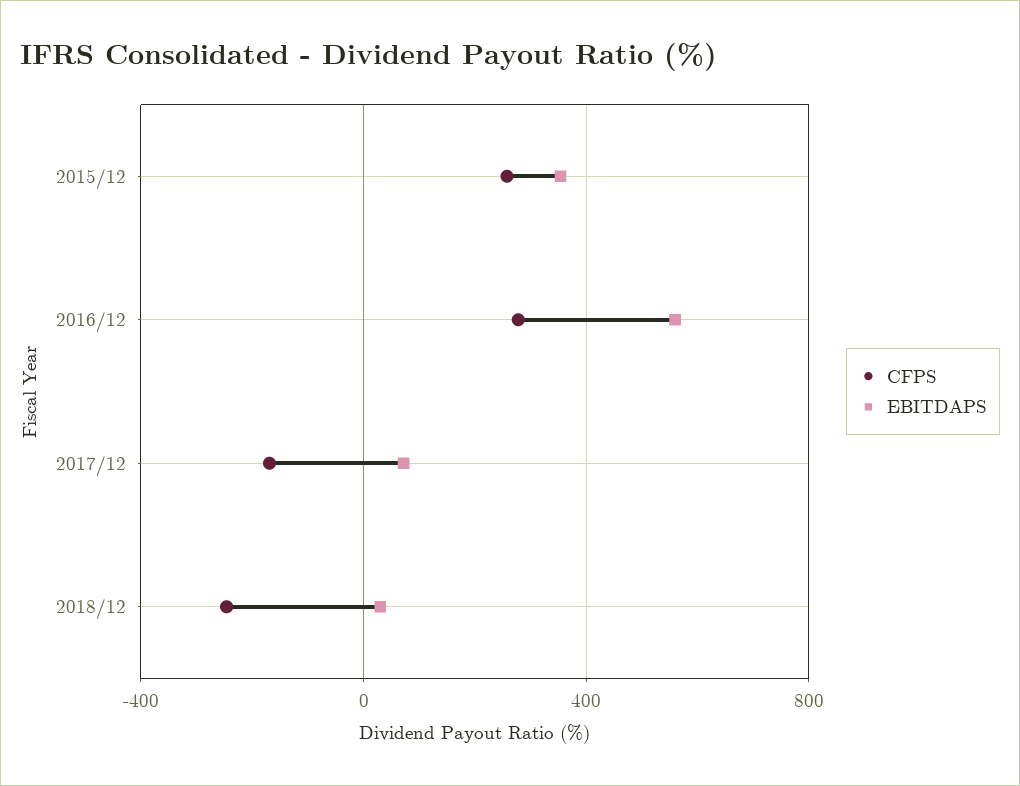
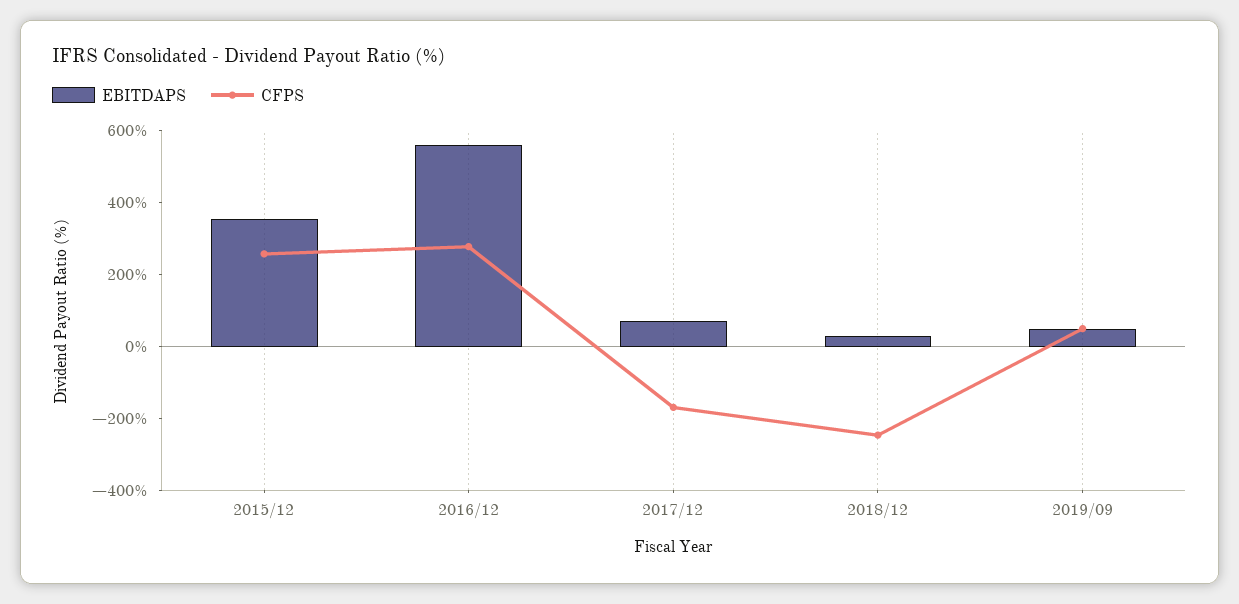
EBITDAPS, 2019/09: none -> 50
CFPS, 2019/09: none -> 50

